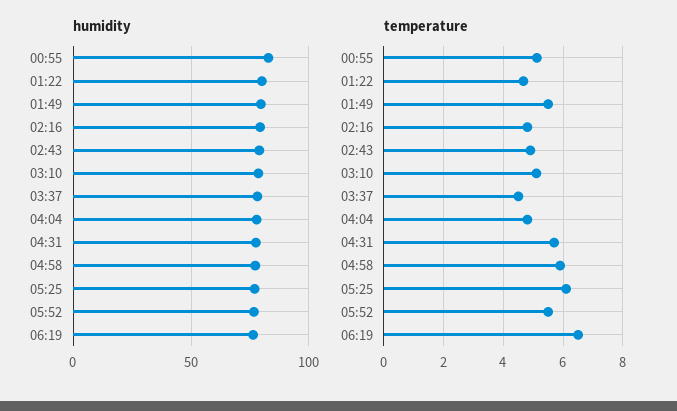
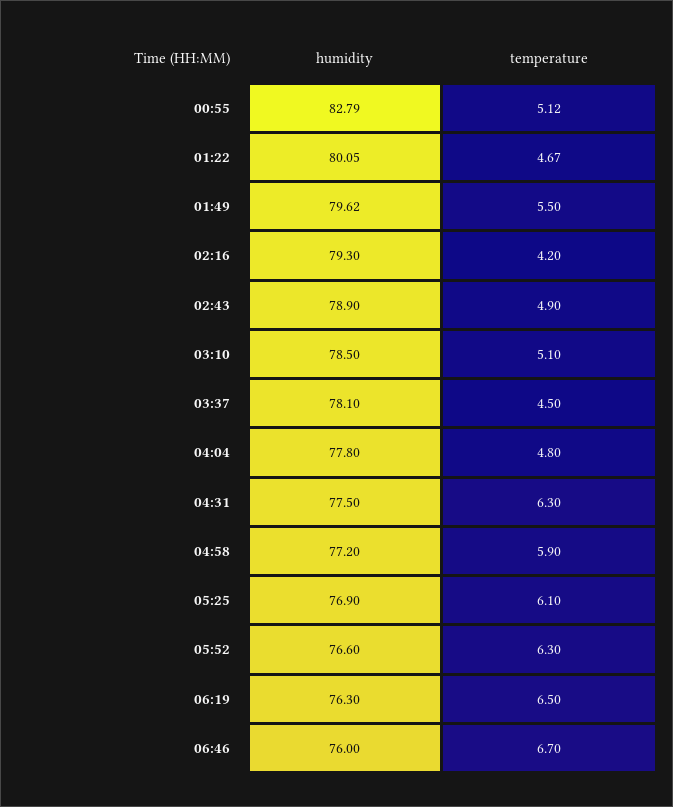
temperature, 02:16: 4.75 -> 4.2
temperature, 04:31: 5.75 -> 6.3
temperature, 05:52: 5.5 -> 6.3
humidity, 06:46: none -> 76
temperature, 06:46: none -> 6.7

